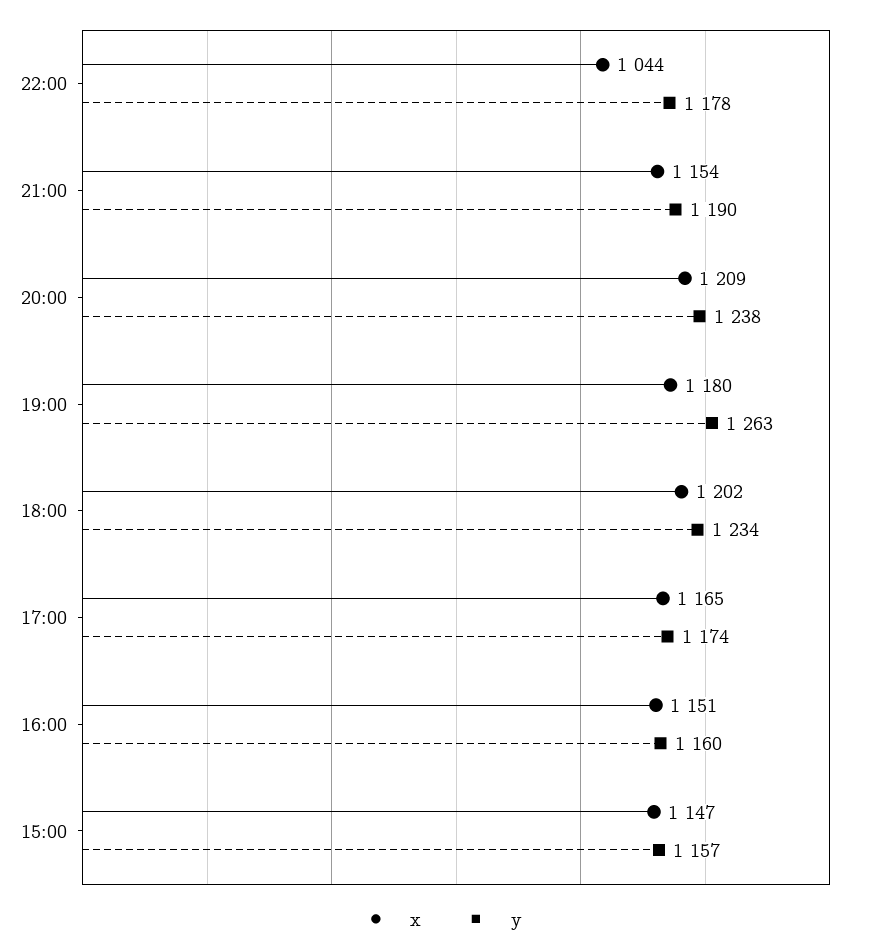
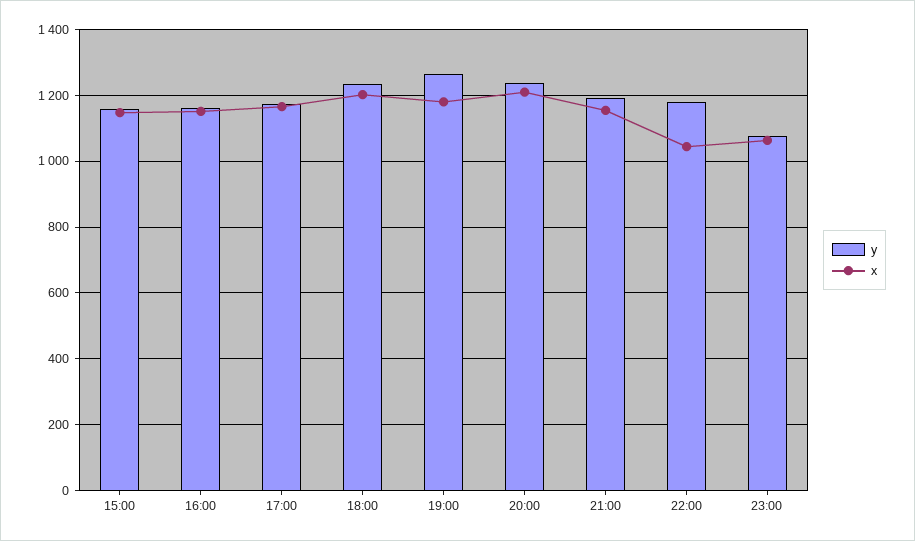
y, 23:00: none -> 1080
x, 23:00: none -> 1060

